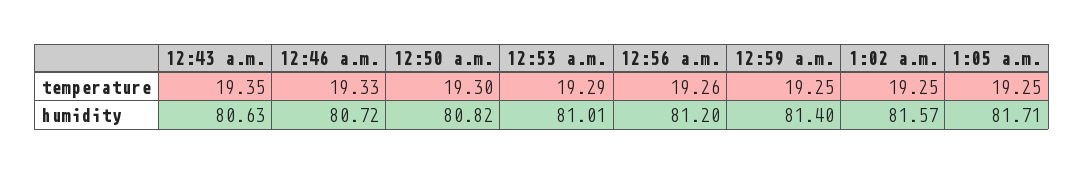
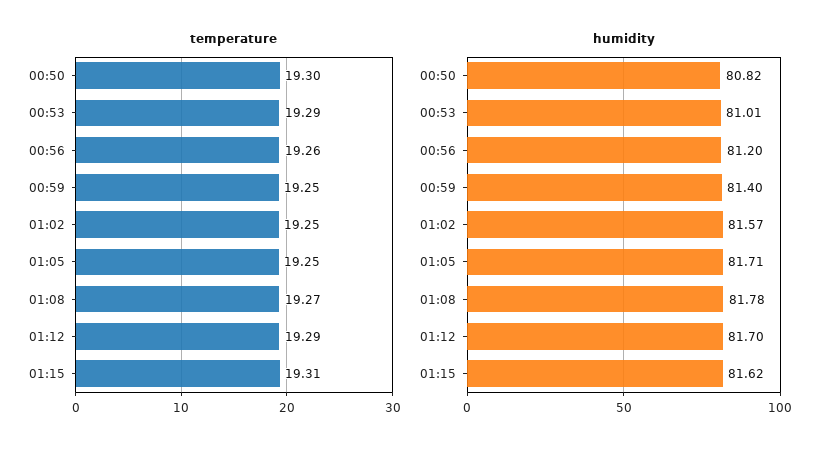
temperature, 12:43 a.m.: 19.35 -> none
temperature, 12:46 a.m.: 19.33 -> none
humidity, 12:43 a.m.: 80.63 -> none
humidity, 12:46 a.m.: 80.72 -> none
temperature, 01:08: none -> 19.27
temperature, 01:12: none -> 19.29
temperature, 01:15: none -> 19.31
humidity, 01:08: none -> 81.78
humidity, 01:12: none -> 81.7
humidity, 01:15: none -> 81.62

